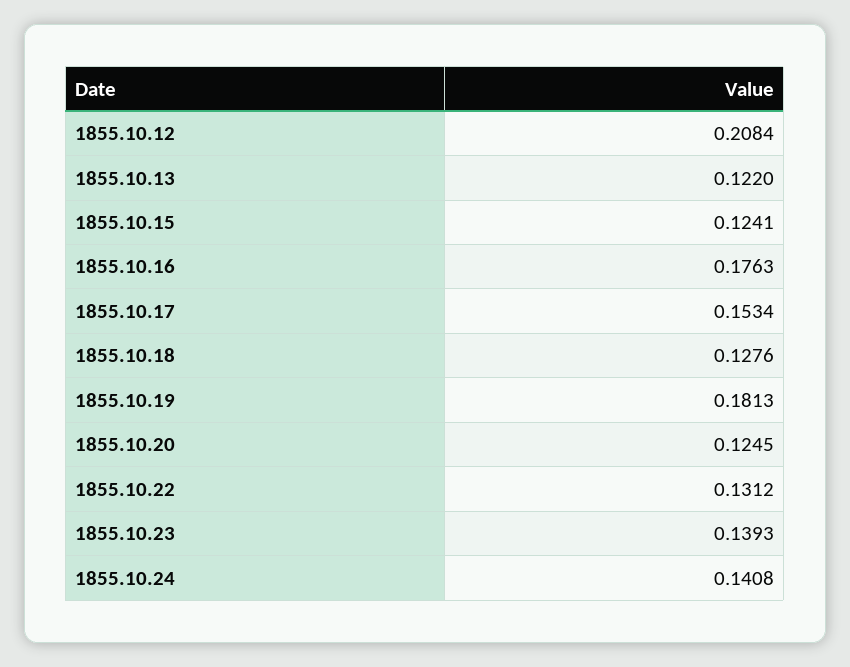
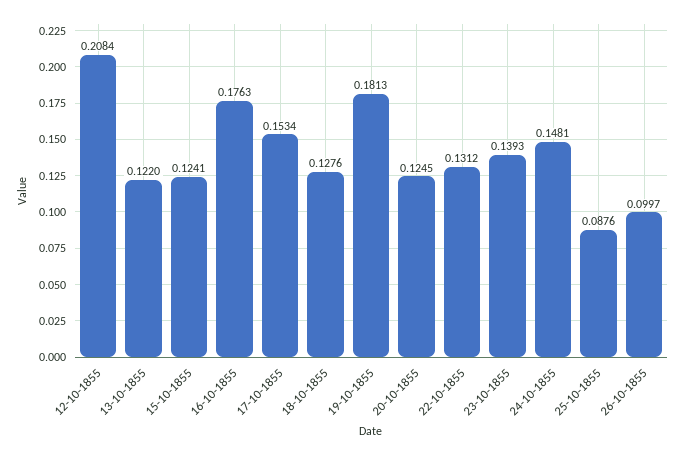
1855.10.24: 0.1408 -> 0.1481
25-10-1855: none -> 0.0876
26-10-1855: none -> 0.0997

